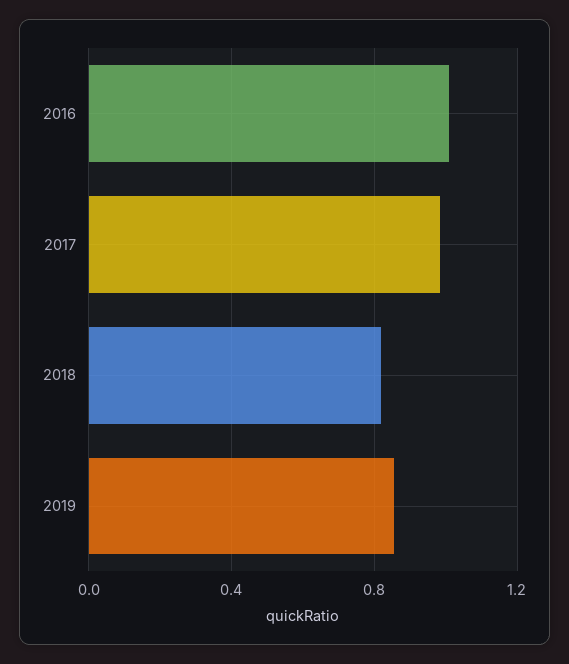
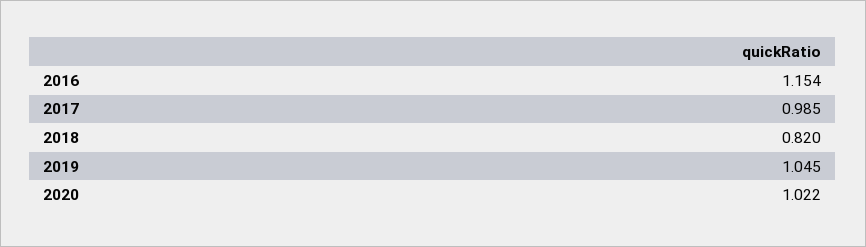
2016: 1 -> 1.154
2019: 0.85 -> 1.045
2020: none -> 1.022

